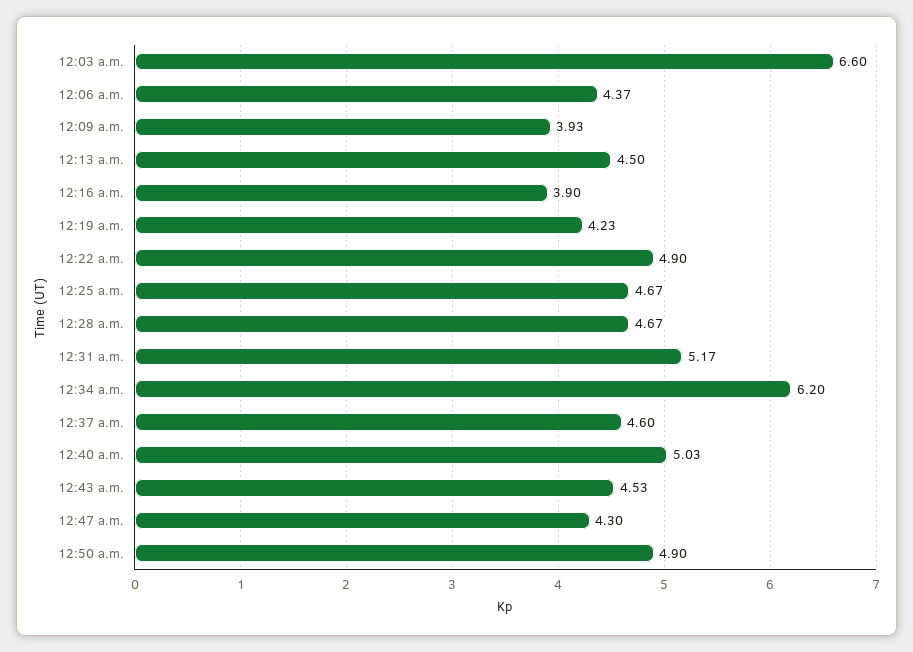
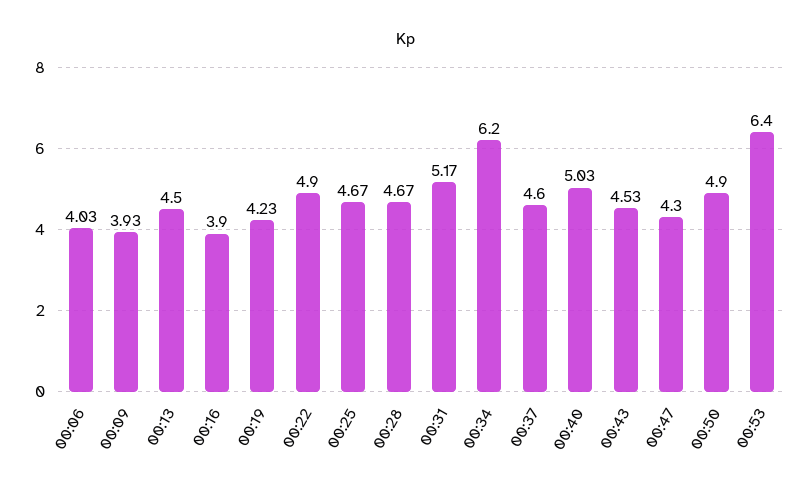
12:03 a.m.: 6.6 -> none
12:06 a.m.: 4.37 -> 4.03
00:53: none -> 6.4

